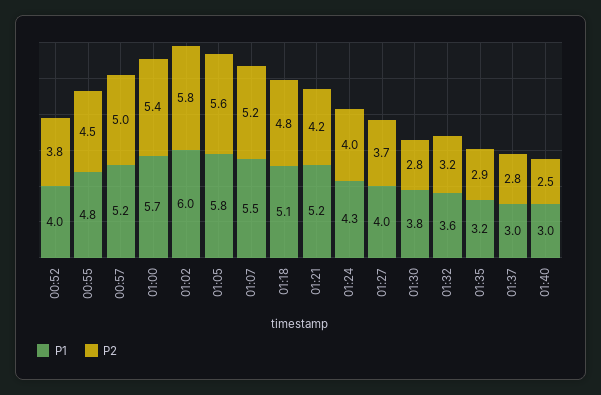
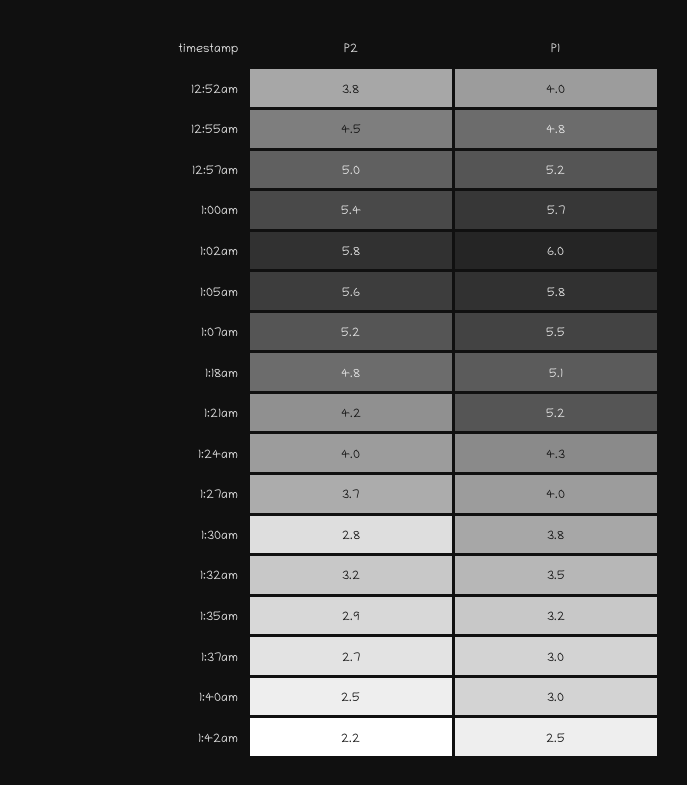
P1, 01:32: 3.6 -> 3.5
P2, 01:37: 2.8 -> 2.7
P2, 1:42am: none -> 2.2
P1, 1:42am: none -> 2.5

